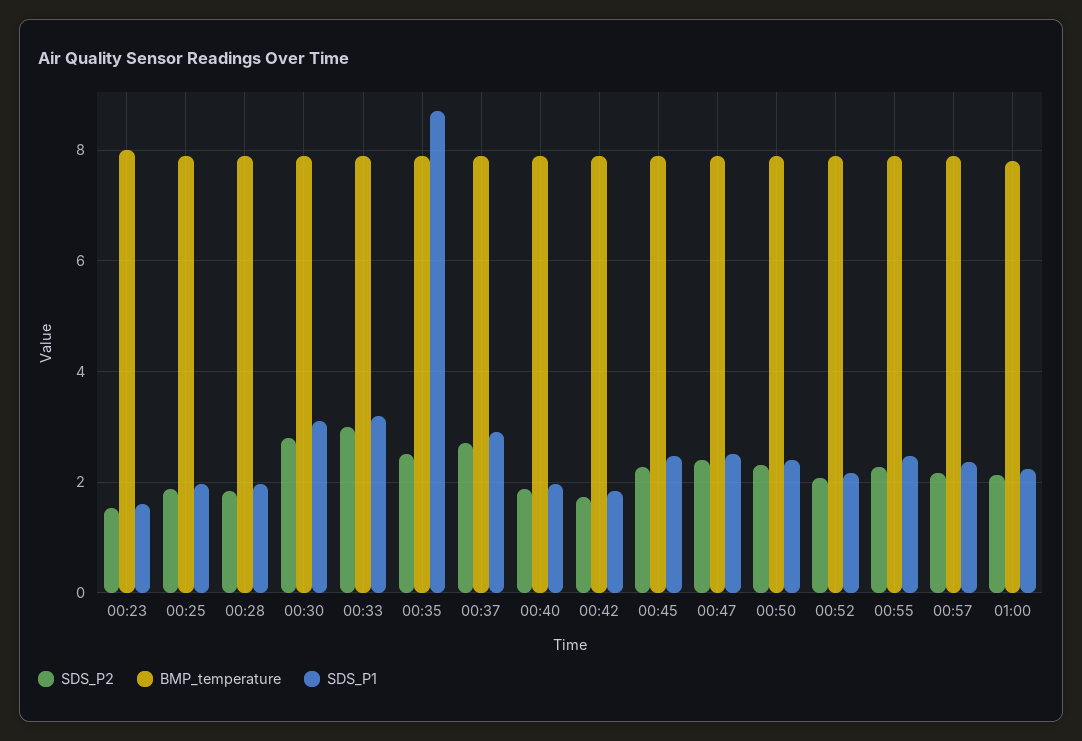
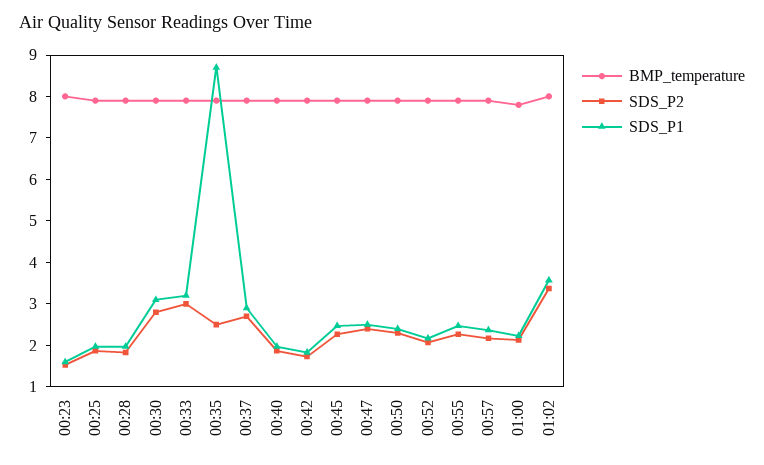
BMP_temperature, 01:02: none -> 8
SDS_P2, 01:02: none -> 3.4
SDS_P1, 01:02: none -> 3.6

